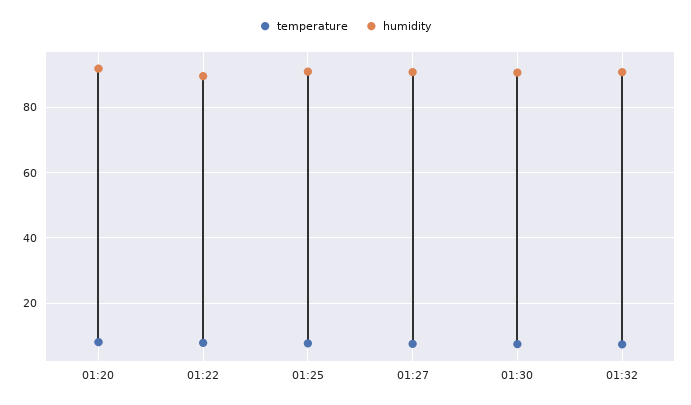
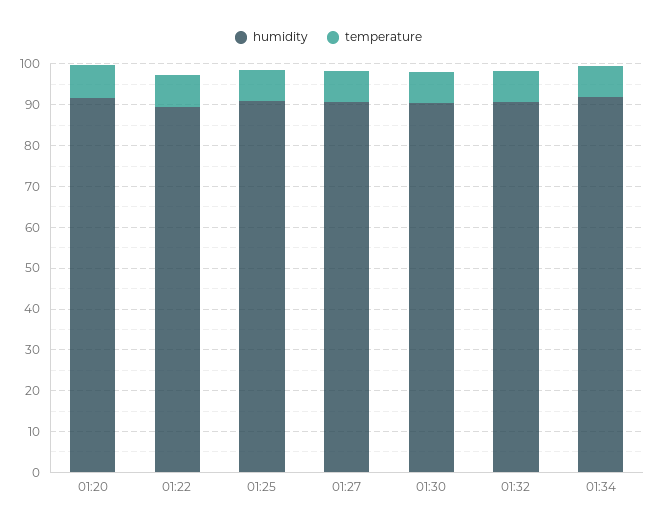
humidity, 01:34: none -> 92
temperature, 01:34: none -> 8

